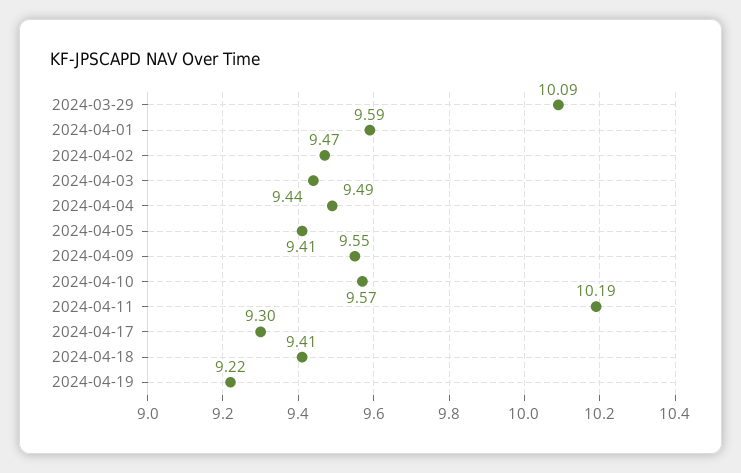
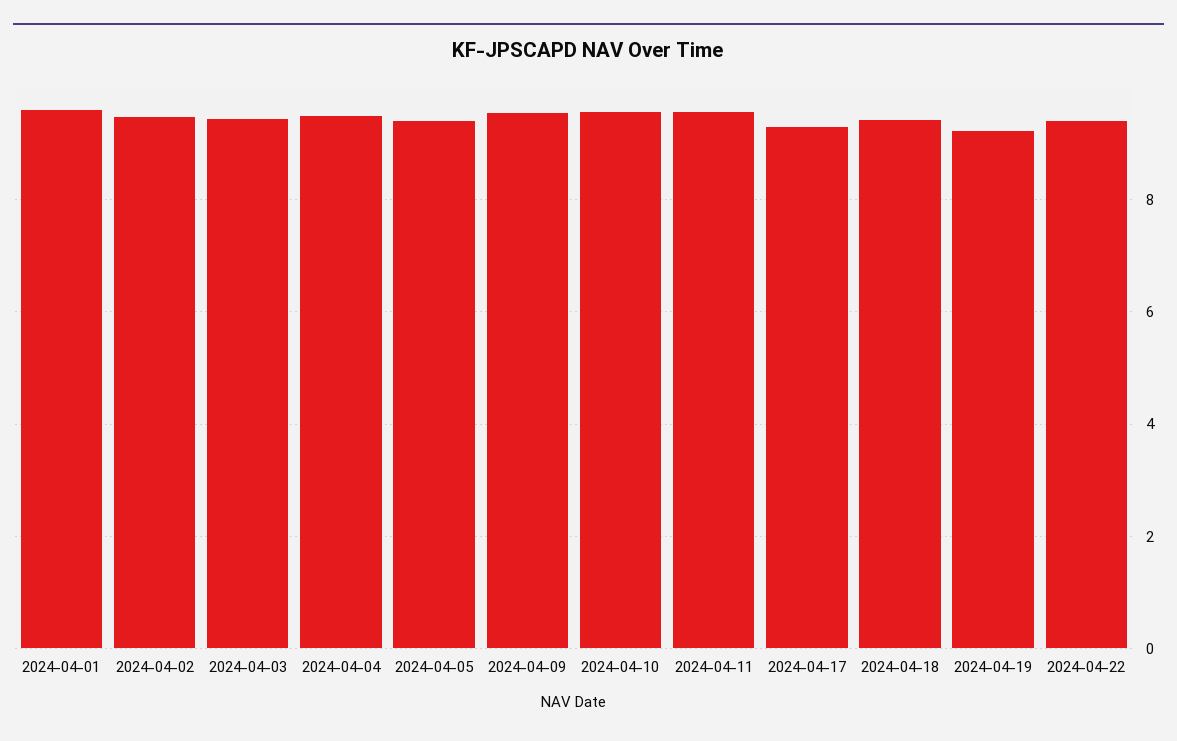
2024-03-29: 10.09 -> none
2024-04-11: 10.19 -> 9.6
2024-04-22: none -> 9.4

